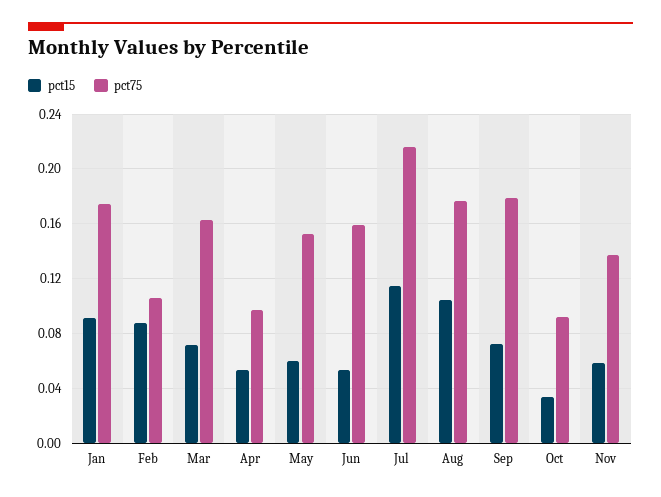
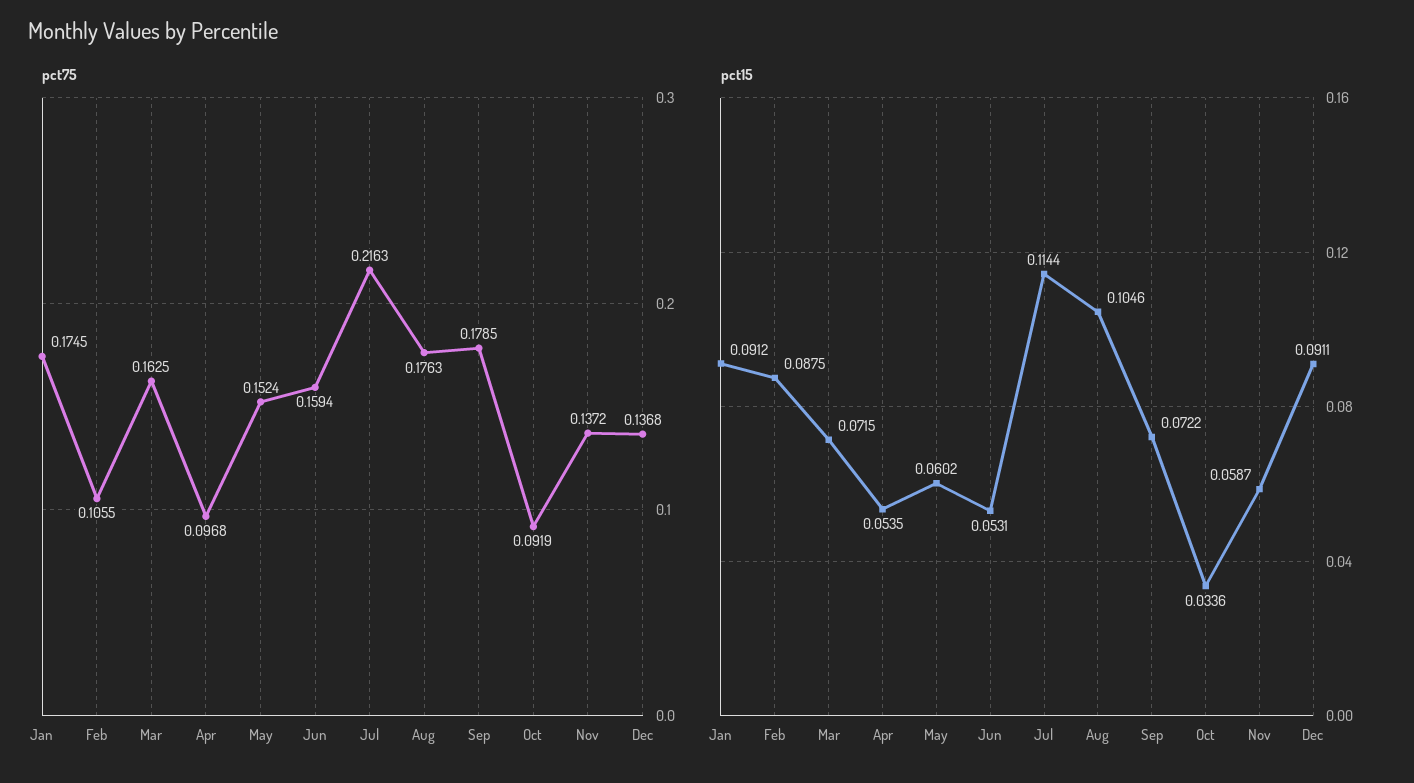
pct75, Dec: none -> 0.1368
pct15, Dec: none -> 0.0911

